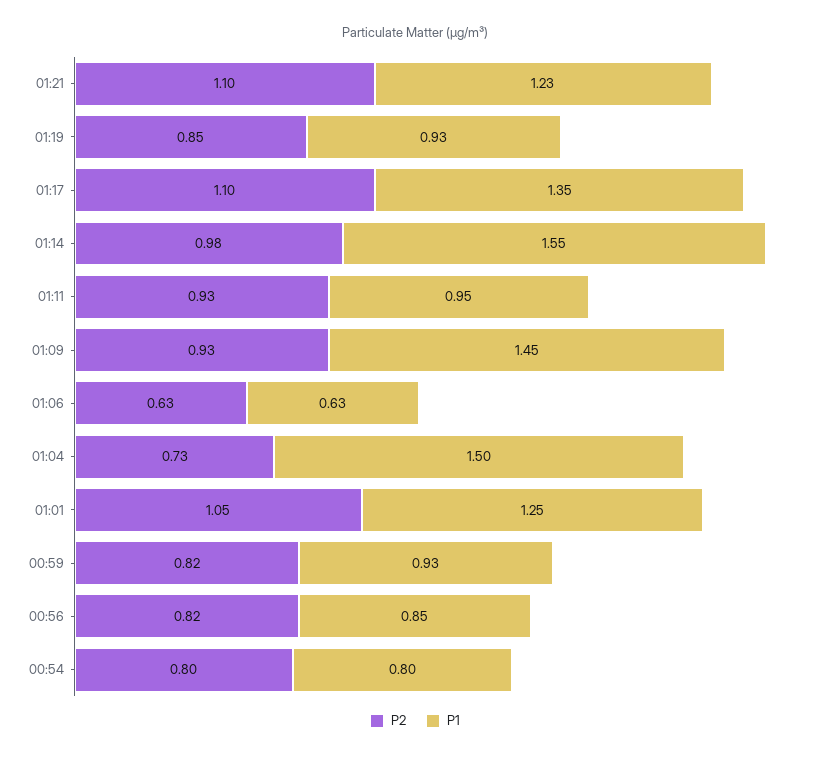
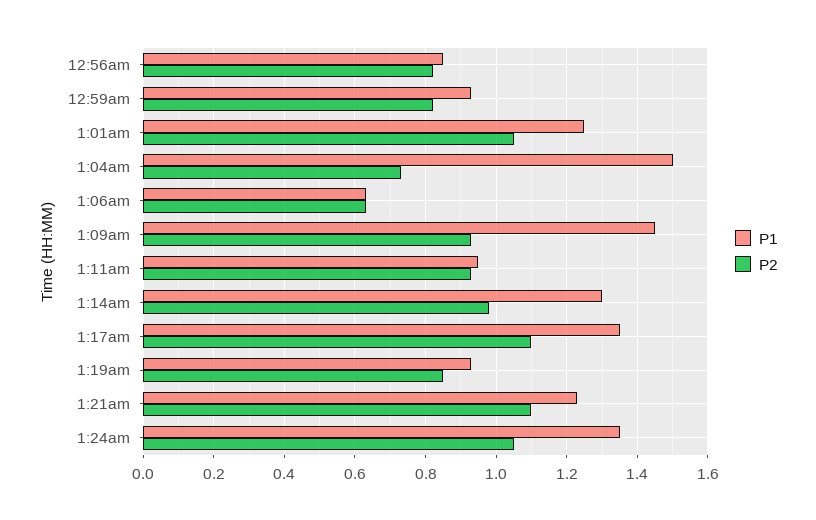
P1, 01:14: 1.55 -> 1.3
P2, 00:54: 0.8 -> none
P1, 00:54: 0.8 -> none
P1, 1:24am: none -> 1.35
P2, 1:24am: none -> 1.05

